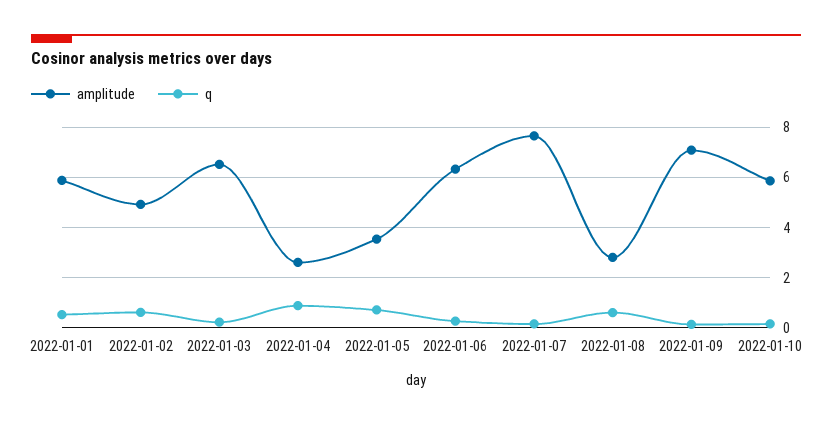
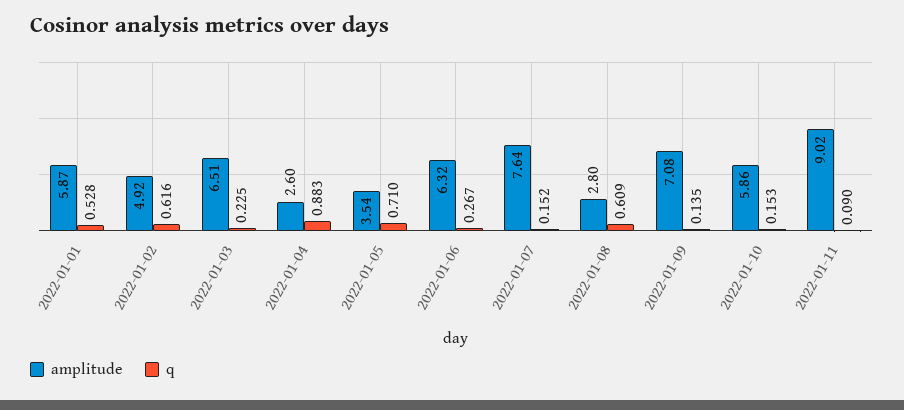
amplitude, 2022-01-11: none -> 9.02
q, 2022-01-11: none -> 0.09

